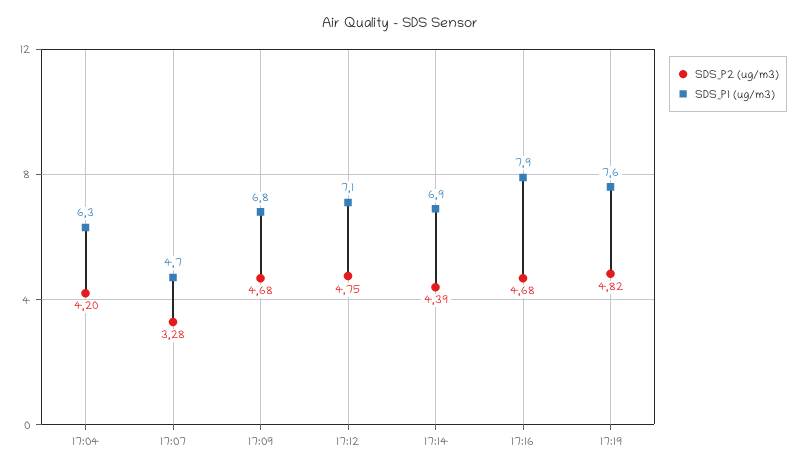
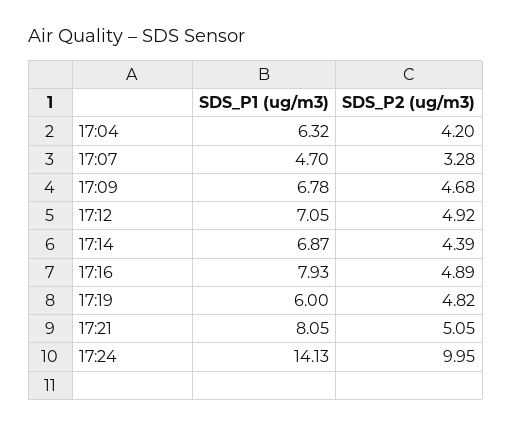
SDS_P2 (ug/m3), 17:12: 4.75 -> 4.92
SDS_P2 (ug/m3), 17:16: 4.68 -> 4.89
SDS_P1 (ug/m3), 17:19: 7.6 -> 6
SDS_P1 (ug/m3), 17:21: none -> 8.05
SDS_P2 (ug/m3), 17:21: none -> 5.05
SDS_P1 (ug/m3), 17:24: none -> 14.13
SDS_P2 (ug/m3), 17:24: none -> 9.95

